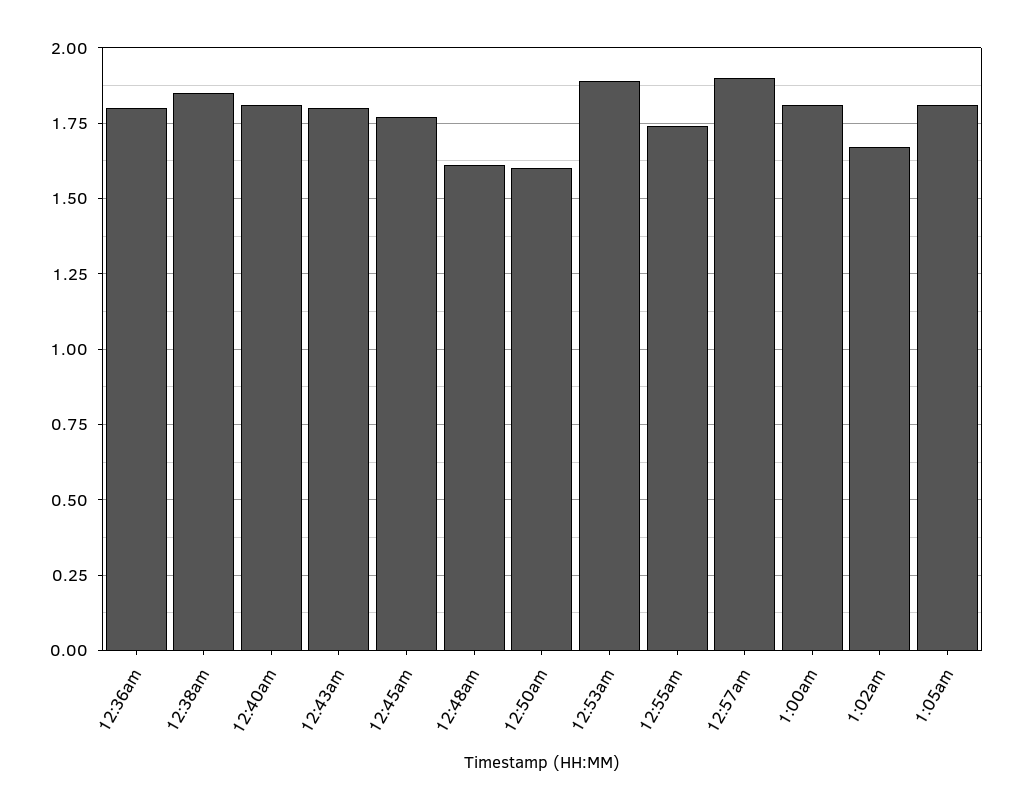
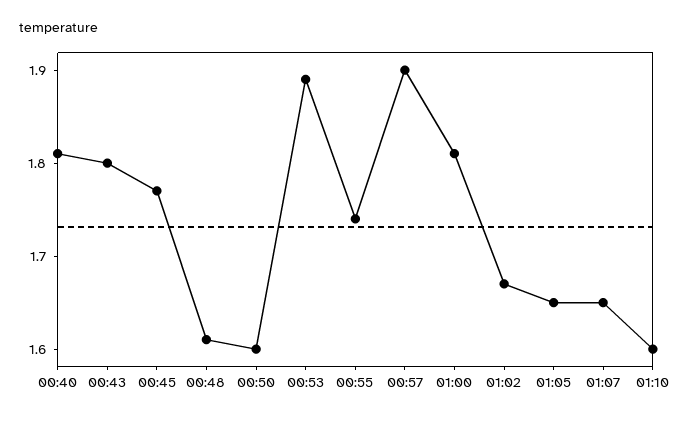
12:36am: 1.8 -> none
12:38am: 1.85 -> none
1:05am: 1.8 -> 1.65
01:07: none -> 1.65
01:10: none -> 1.6

